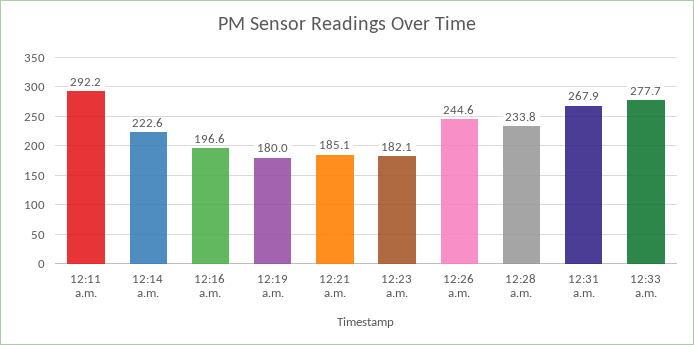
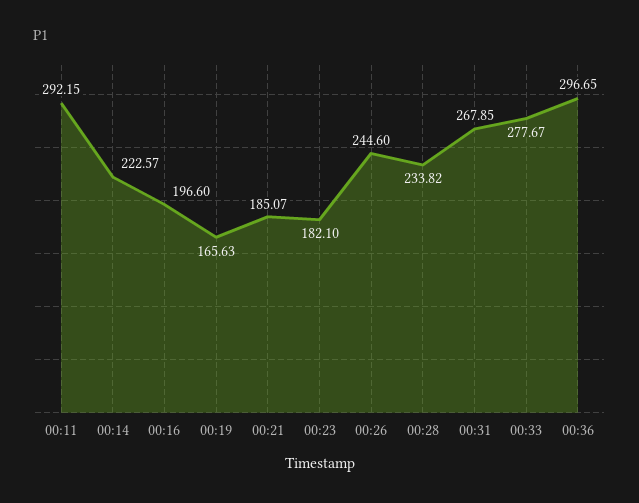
12:19 a.m.: 180 -> 165.63
00:36: none -> 296.65

